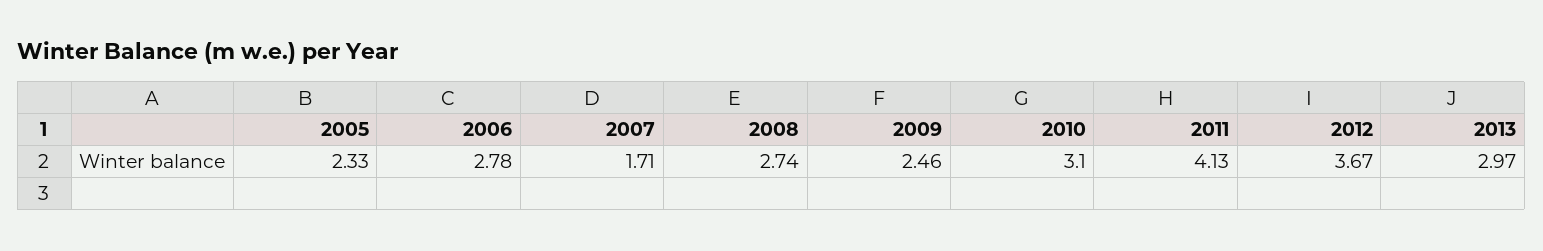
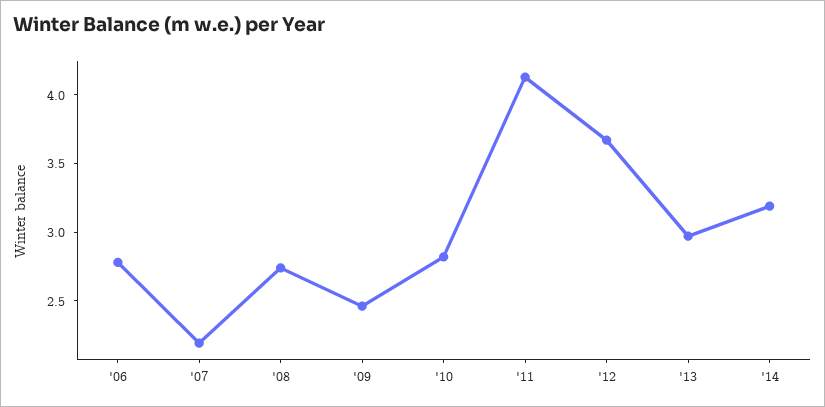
2005: 2.33 -> none
2007: 1.71 -> 2.2
2010: 3.1 -> 2.8
'14: none -> 3.2

